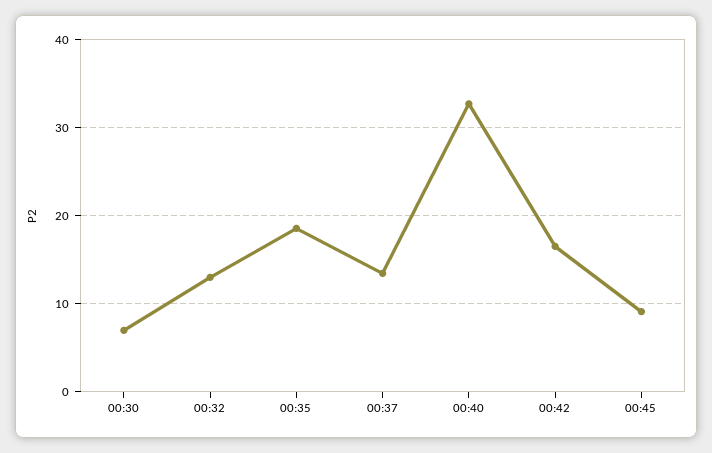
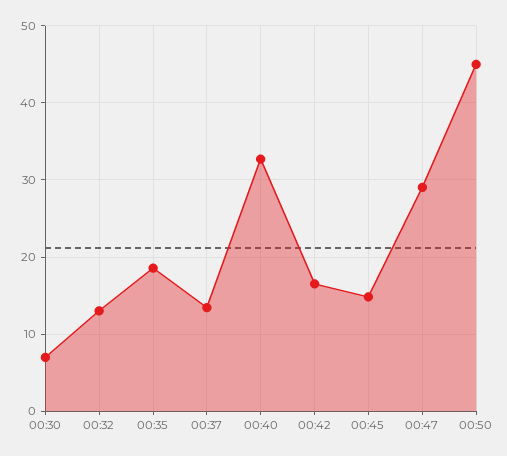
00:45: 9 -> 15
00:47: none -> 29
00:50: none -> 45

